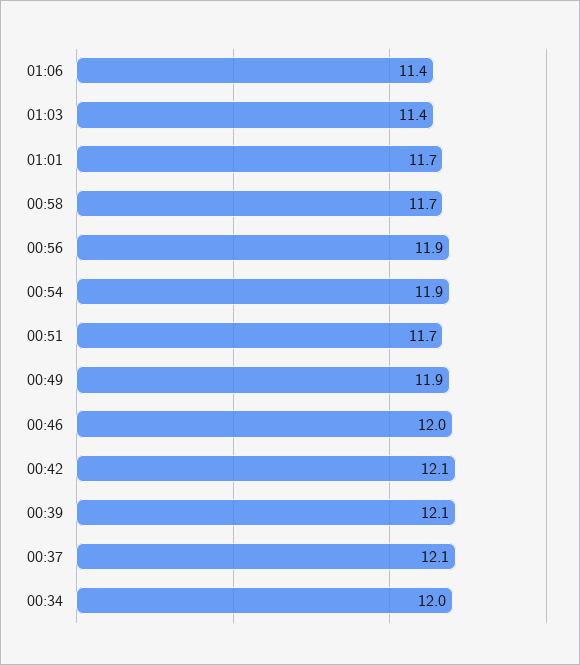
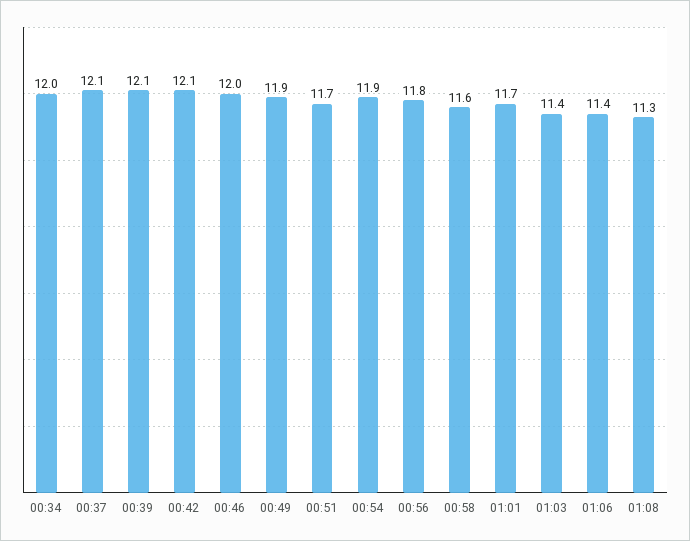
00:58: 11.7 -> 11.6
00:56: 11.9 -> 11.8
01:08: none -> 11.3

